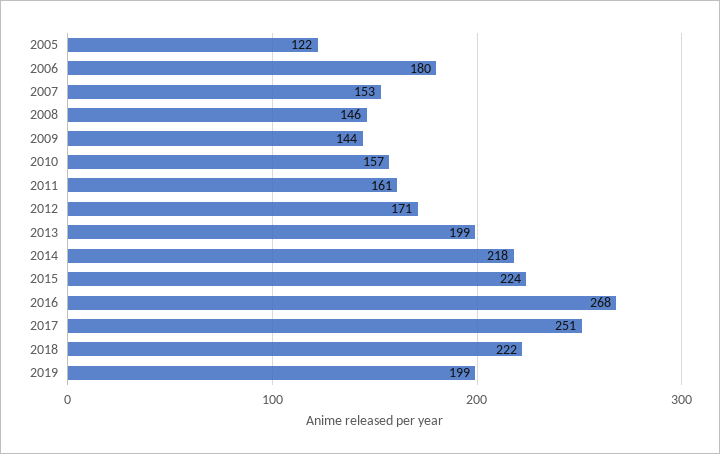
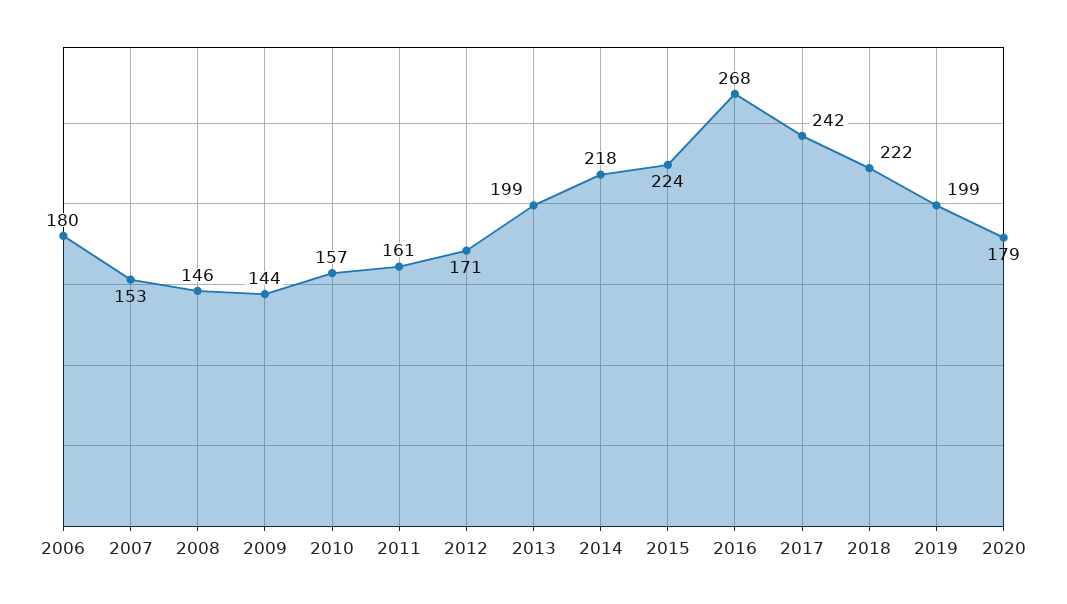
2005: 122 -> none
2017: 251 -> 242
2020: none -> 179

